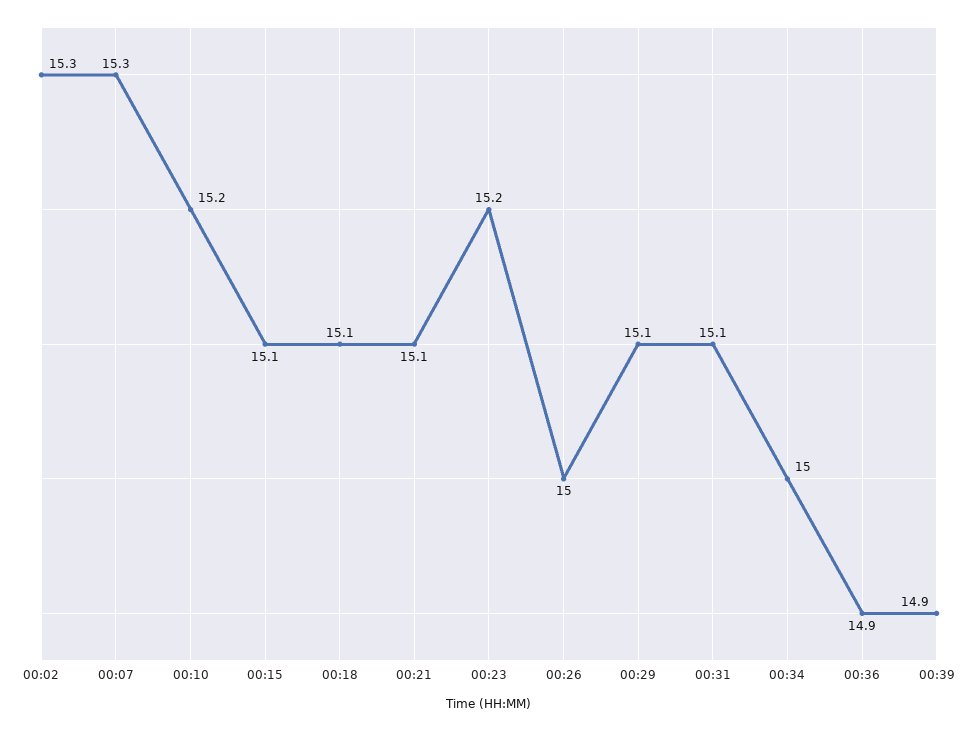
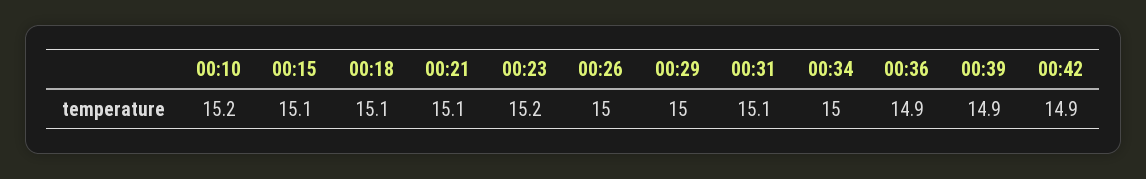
00:02: 15.3 -> none
00:07: 15.3 -> none
00:29: 15.1 -> 15
00:42: none -> 14.9

